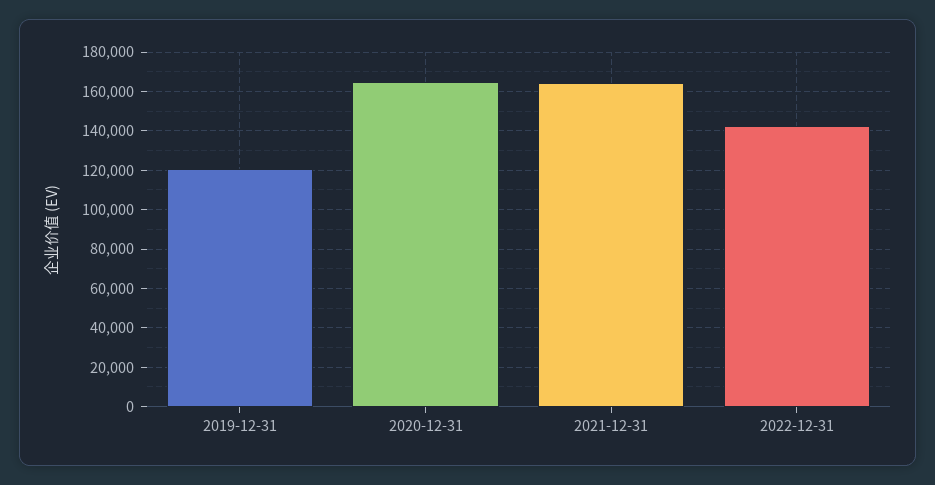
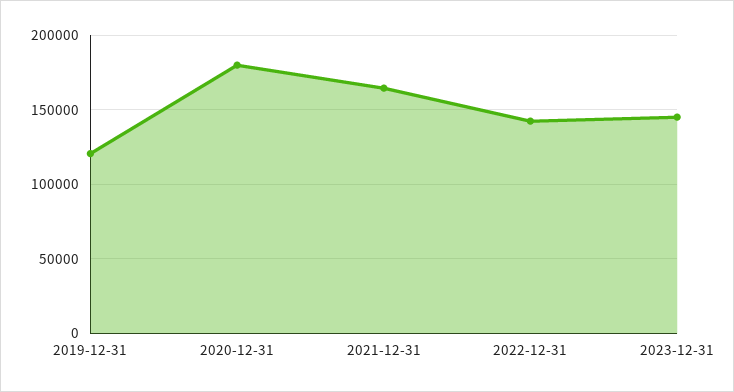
2020-12-31: 165000 -> 180000
2023-12-31: none -> 145000

